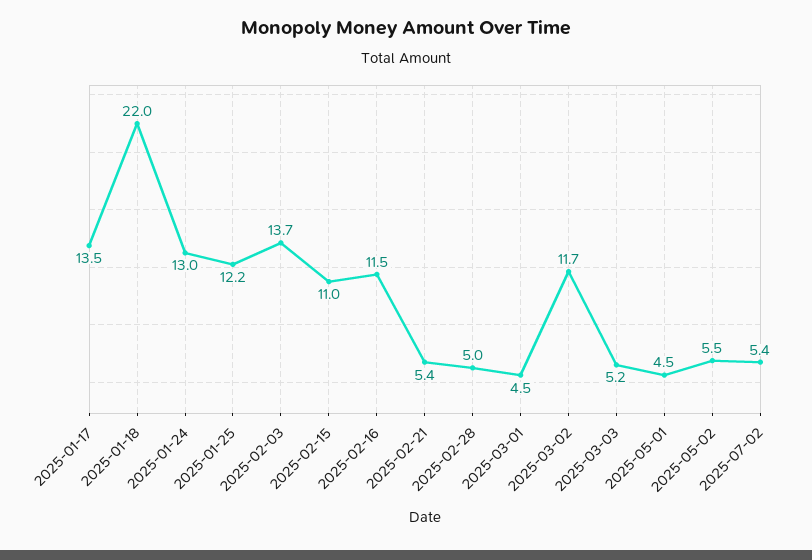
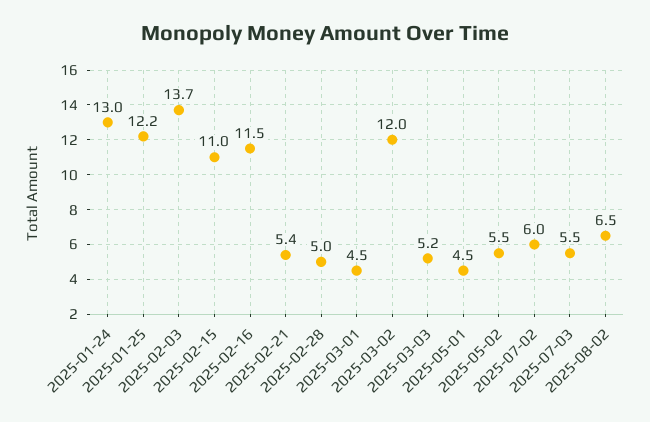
2025-01-17: 13.5 -> none
2025-01-18: 22 -> none
2025-03-02: 11.7 -> 12
2025-07-02: 5.4 -> 6
2025-07-03: none -> 5.5
2025-08-02: none -> 6.5

